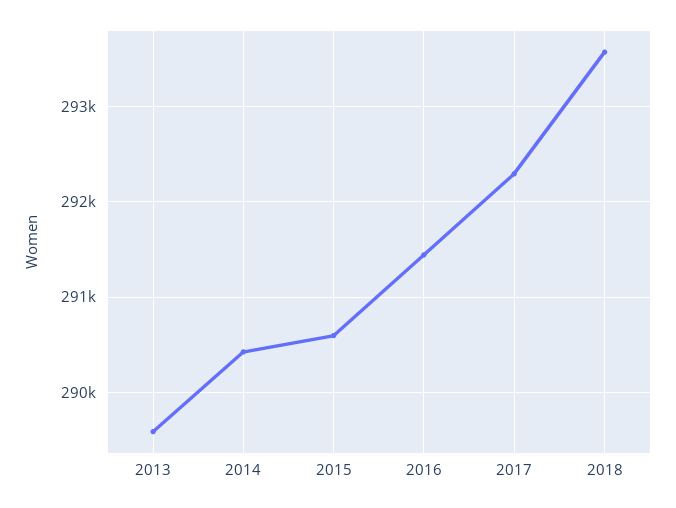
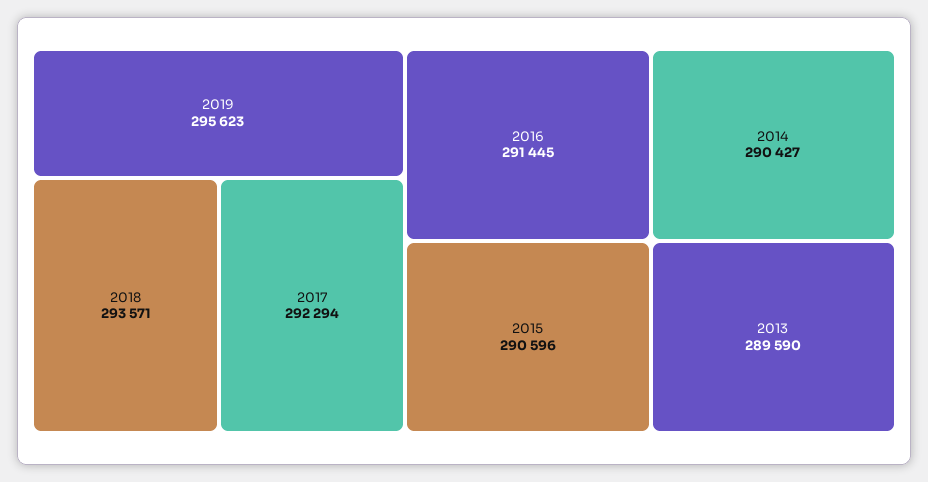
2019: none -> 295623

